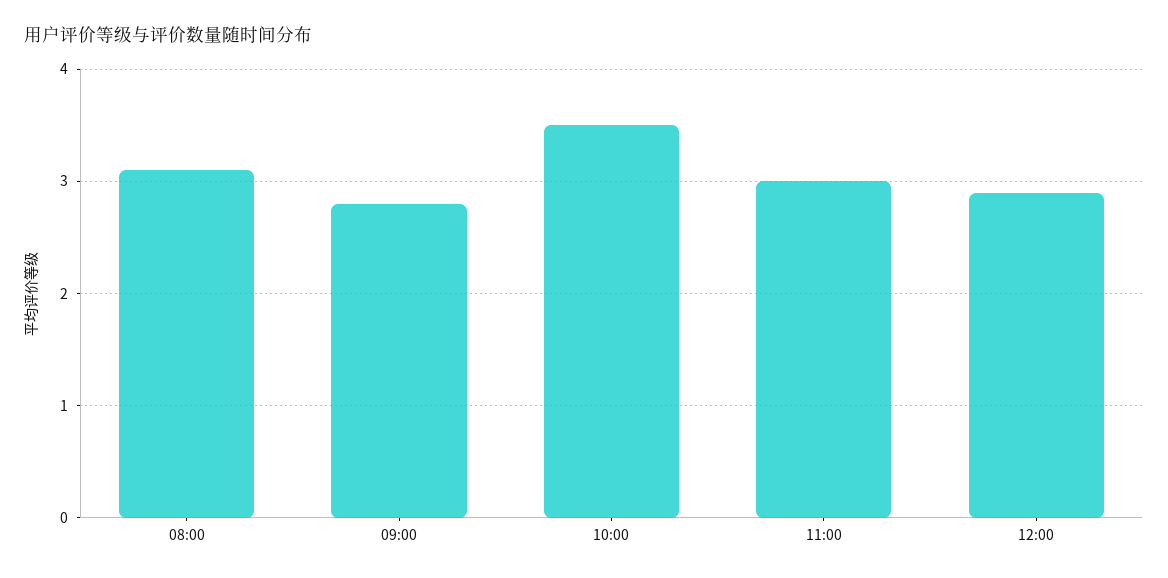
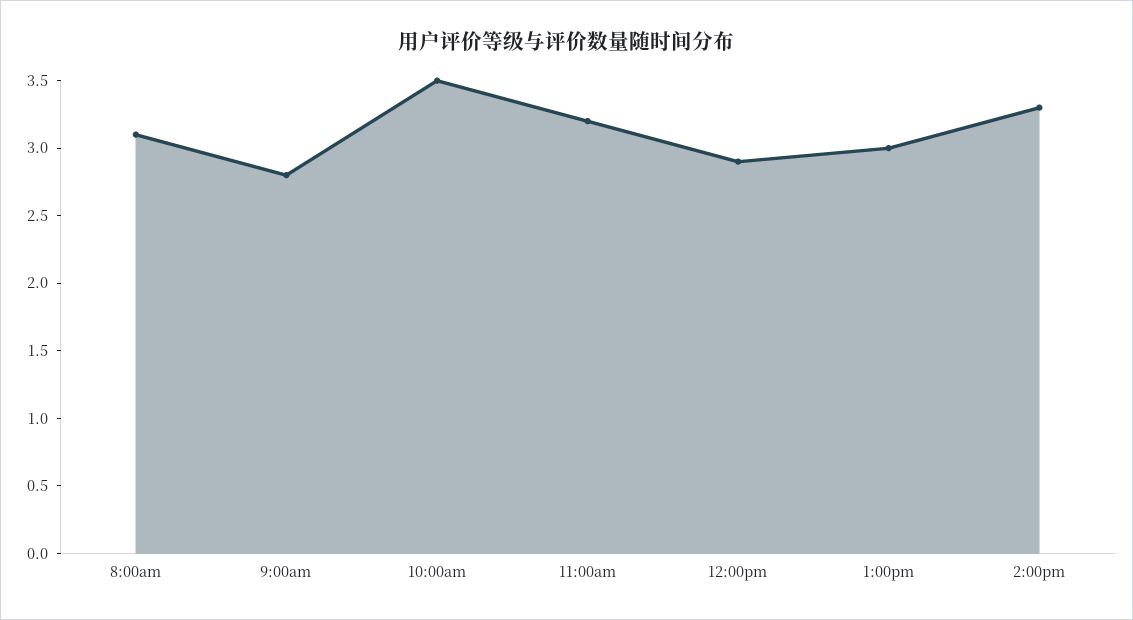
11:00: 3 -> 3.2
1:00pm: none -> 3
2:00pm: none -> 3.3

